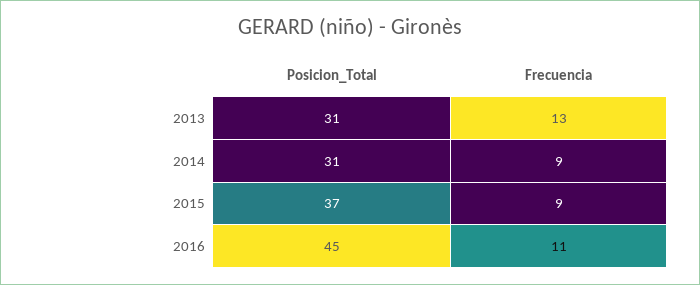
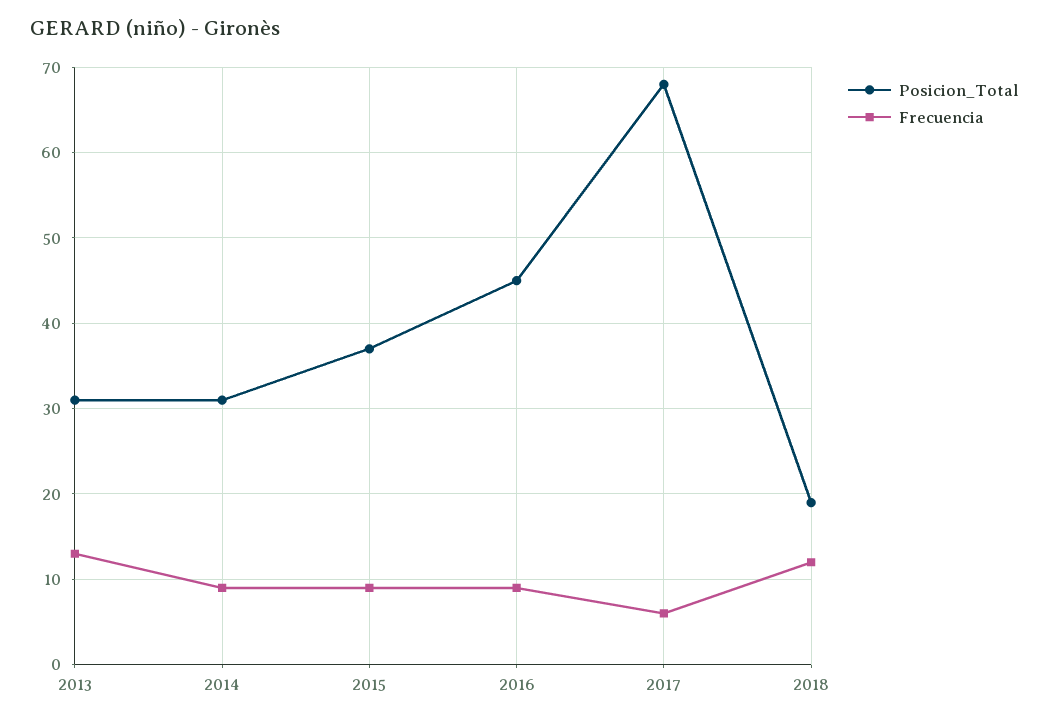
Frecuencia, 2016: 11 -> 9
Posicion_Total, 2017: none -> 68
Frecuencia, 2017: none -> 6
Posicion_Total, 2018: none -> 19
Frecuencia, 2018: none -> 12

